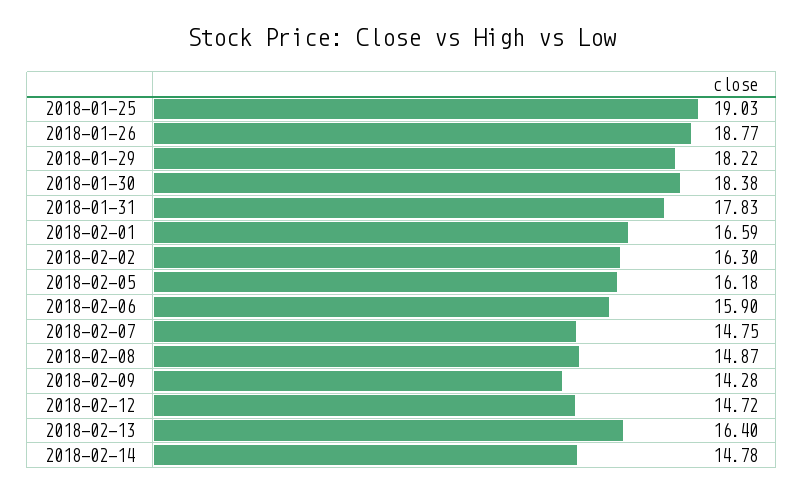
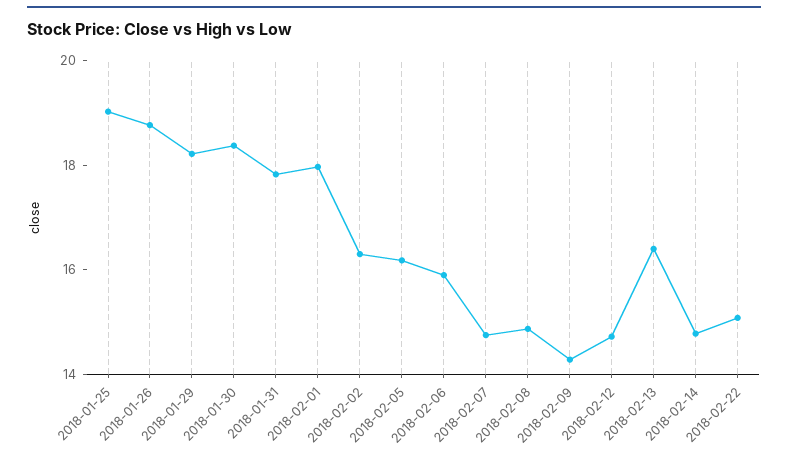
2018-02-01: 16.59 -> 18
2018-02-22: none -> 15

